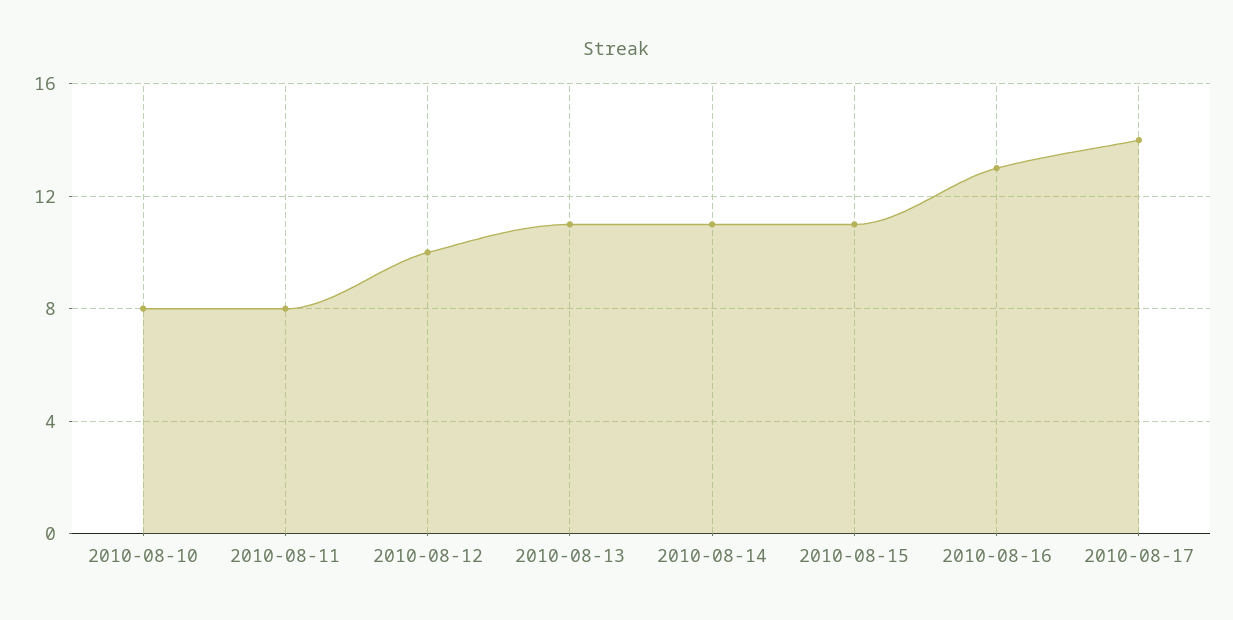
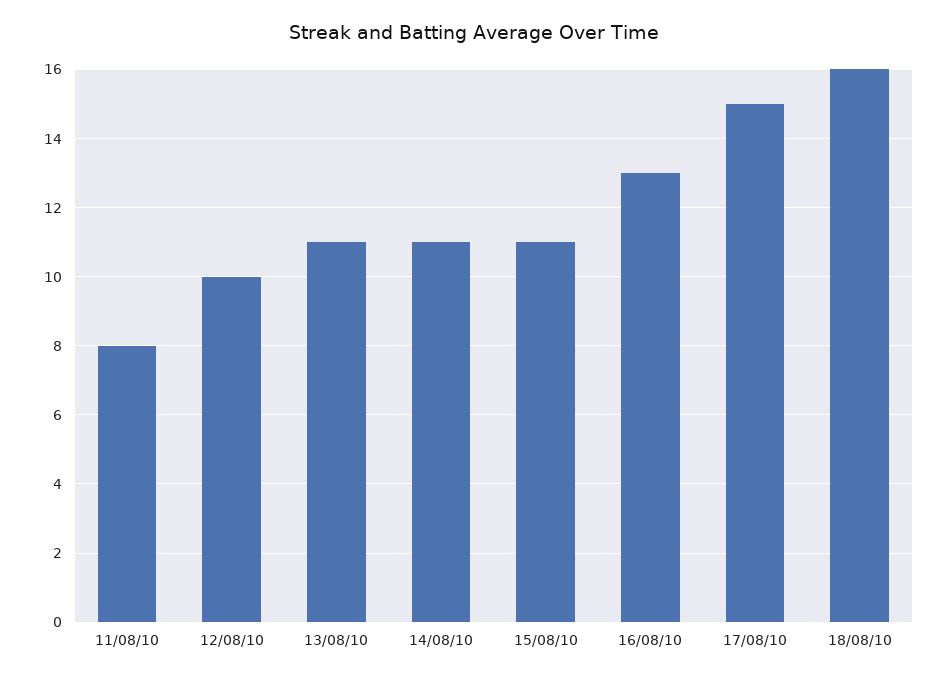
2010-08-10: 8 -> none
2010-08-17: 14 -> 15
18/08/10: none -> 16

